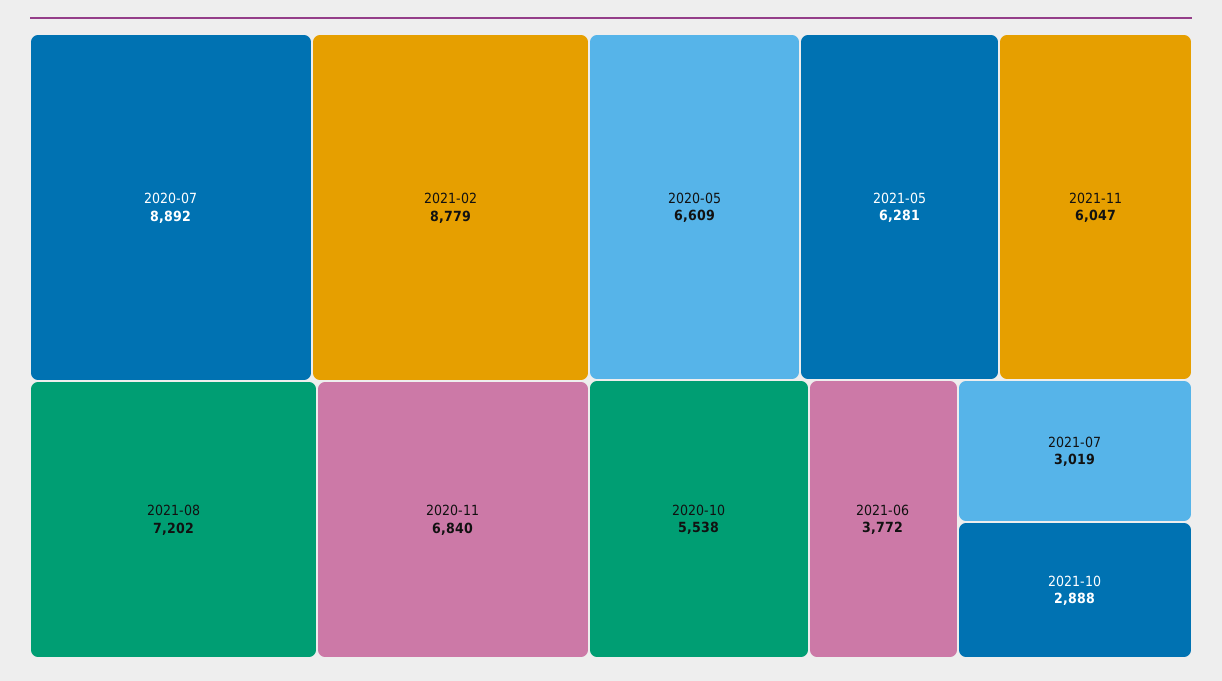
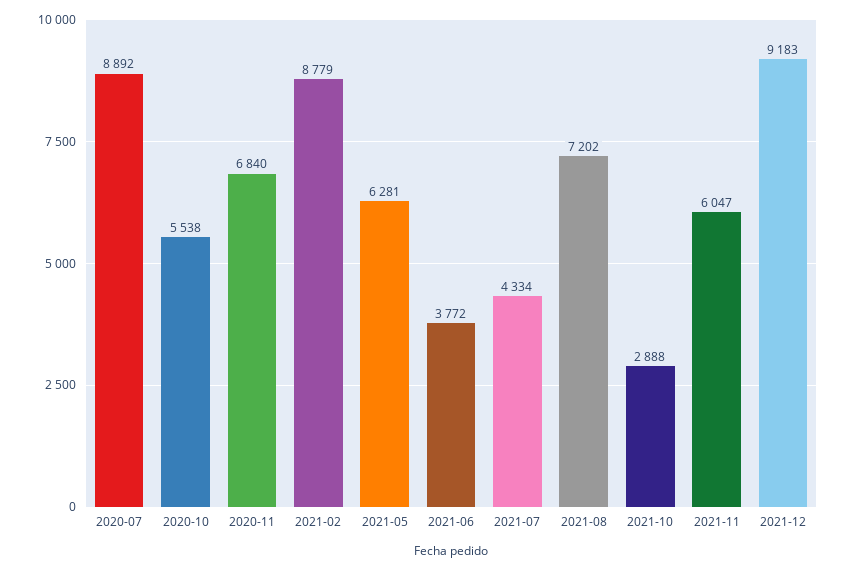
2020-05: 6609 -> none
2021-07: 3019 -> 4334
2021-12: none -> 9183

